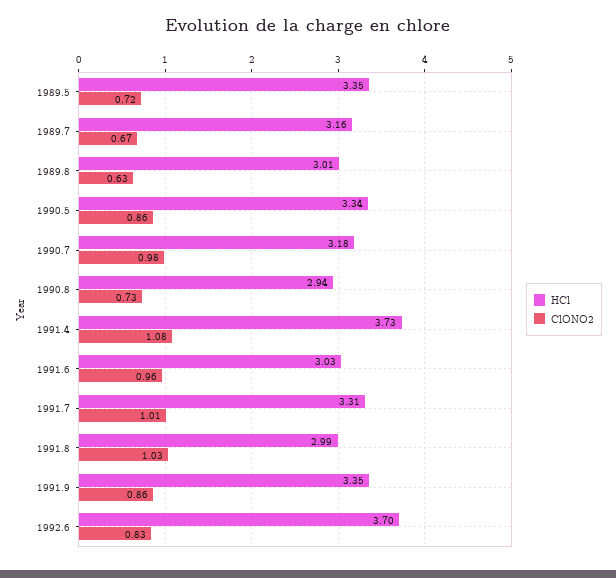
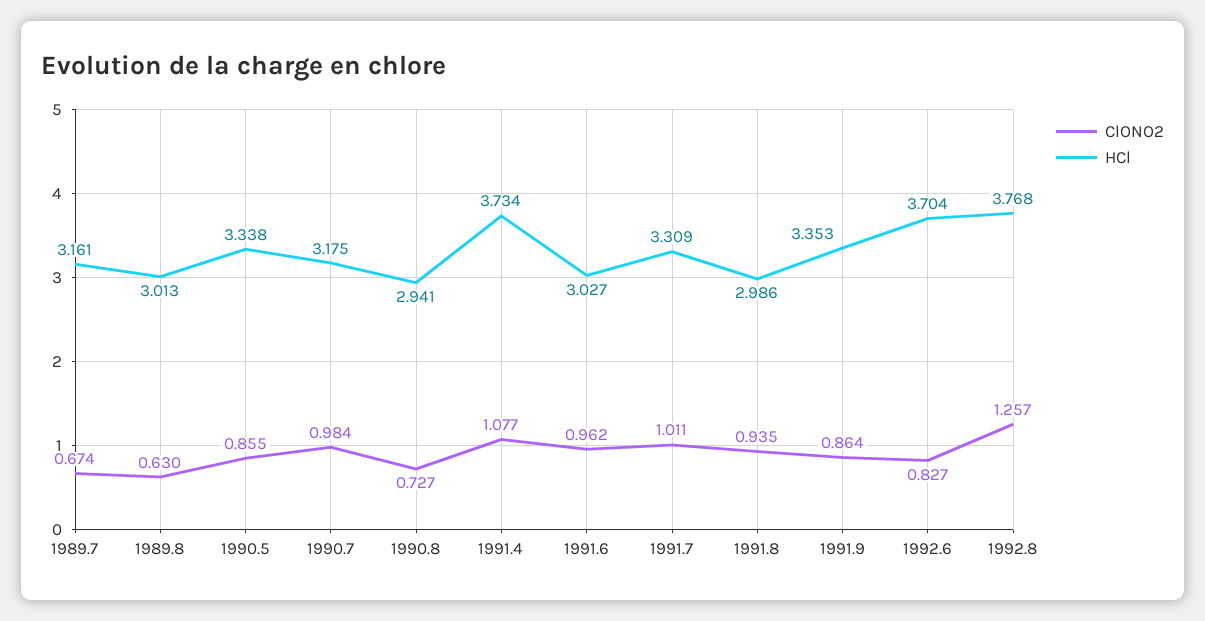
HCl, 1989.5: 3.35 -> none
ClONO2, 1989.5: 0.72 -> none
ClONO2, 1991.8: 1.03 -> 0.935
ClONO2, 1992.8: none -> 1.257
HCl, 1992.8: none -> 3.768

